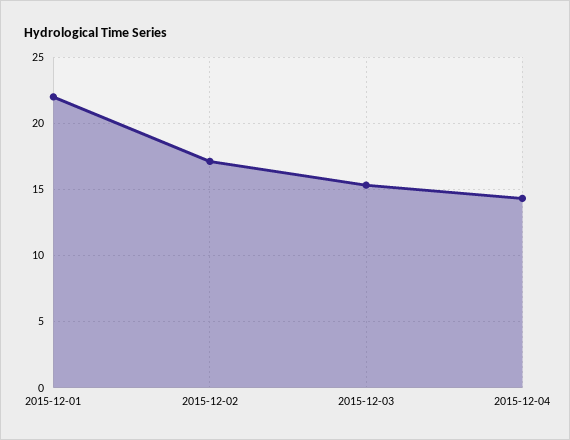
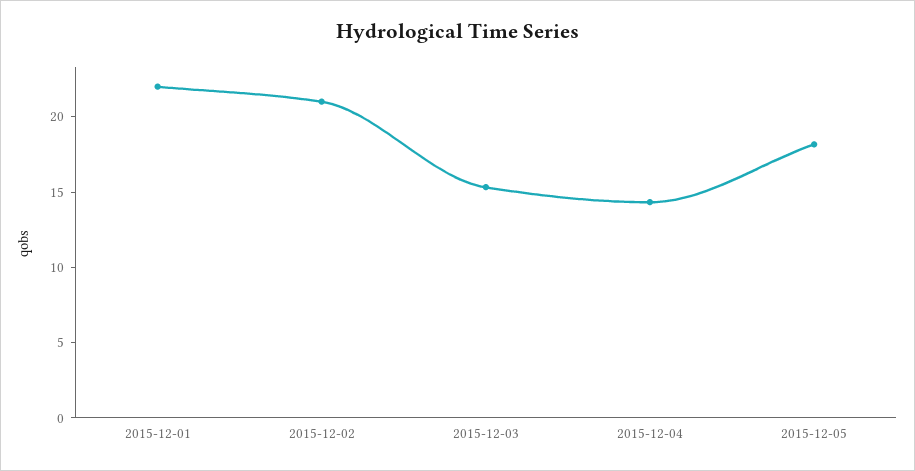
2015-12-02: 17 -> 21
2015-12-05: none -> 18

